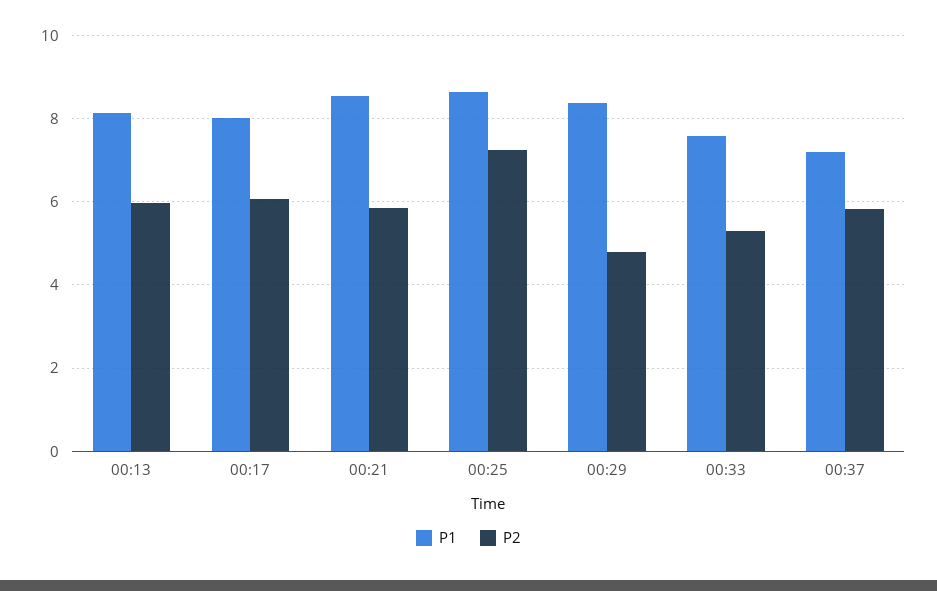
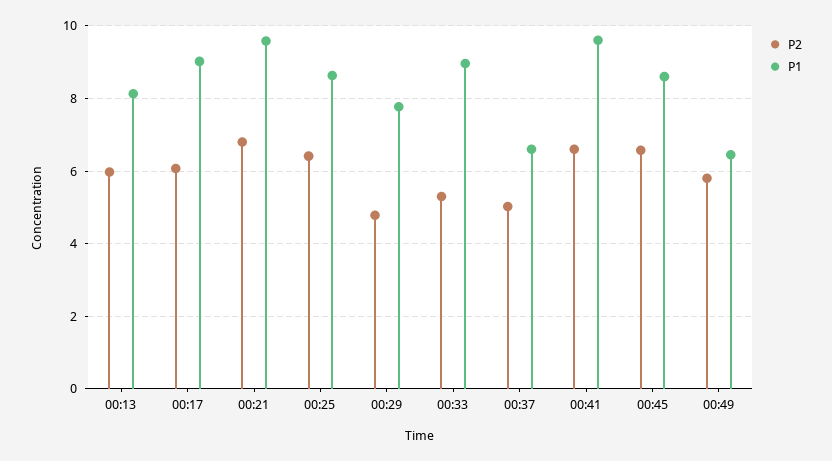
P1, 00:17: 8 -> 9
P1, 00:21: 8.6 -> 9.6
P2, 00:21: 5.8 -> 6.8
P2, 00:25: 7.2 -> 6.4
P1, 00:29: 8.4 -> 7.8
P1, 00:33: 7.6 -> 9
P1, 00:37: 7.2 -> 6.6
P2, 00:37: 5.8 -> 5
P2, 00:41: none -> 6.6
P1, 00:41: none -> 9.6
P2, 00:45: none -> 6.6
P1, 00:45: none -> 8.6
P2, 00:49: none -> 5.8
P1, 00:49: none -> 6.4

